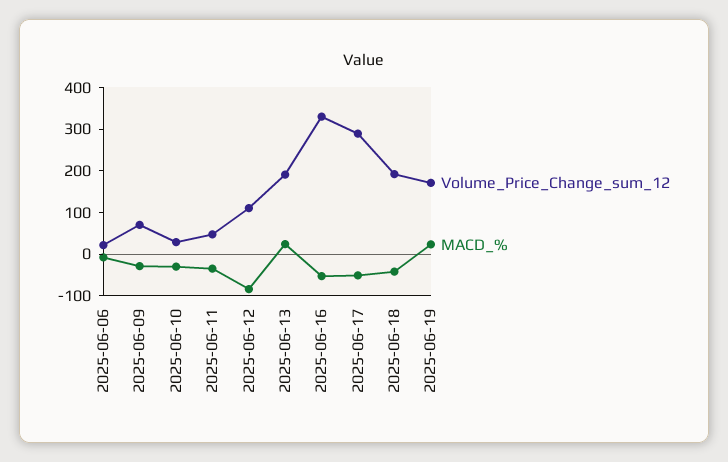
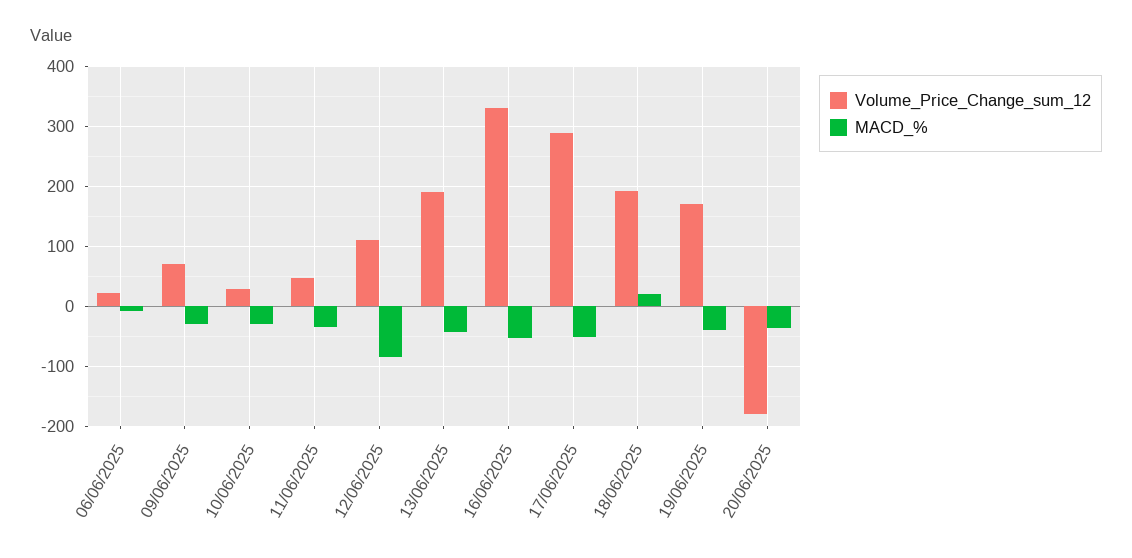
MACD_%, 2025-06-13: 20 -> -40
MACD_%, 2025-06-18: -40 -> 20
MACD_%, 2025-06-19: 20 -> -40
Volume_Price_Change_sum_12, 20/06/2025: none -> -180
MACD_%, 20/06/2025: none -> -40

